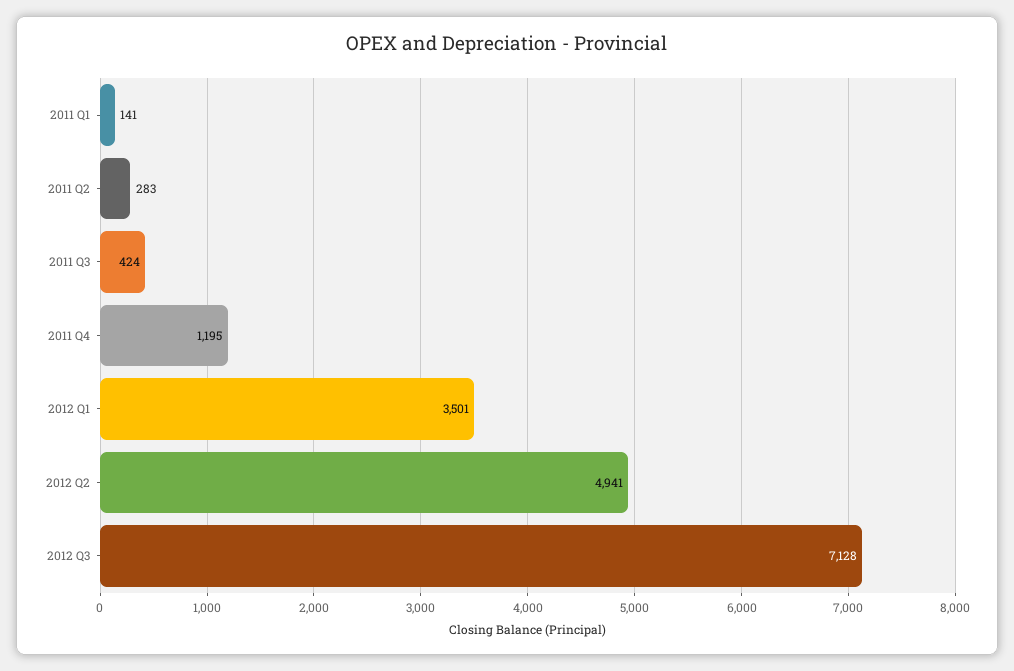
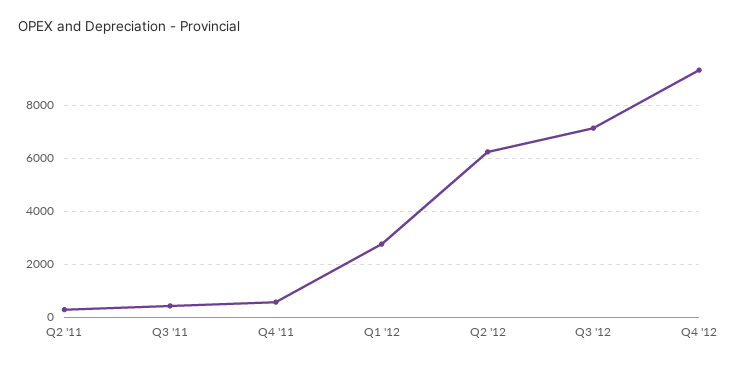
2011 Q1: 141 -> none
2011 Q4: 1195 -> 500
2012 Q1: 3501 -> 2750
2012 Q2: 4941 -> 6250
Q4 '12: none -> 9250

